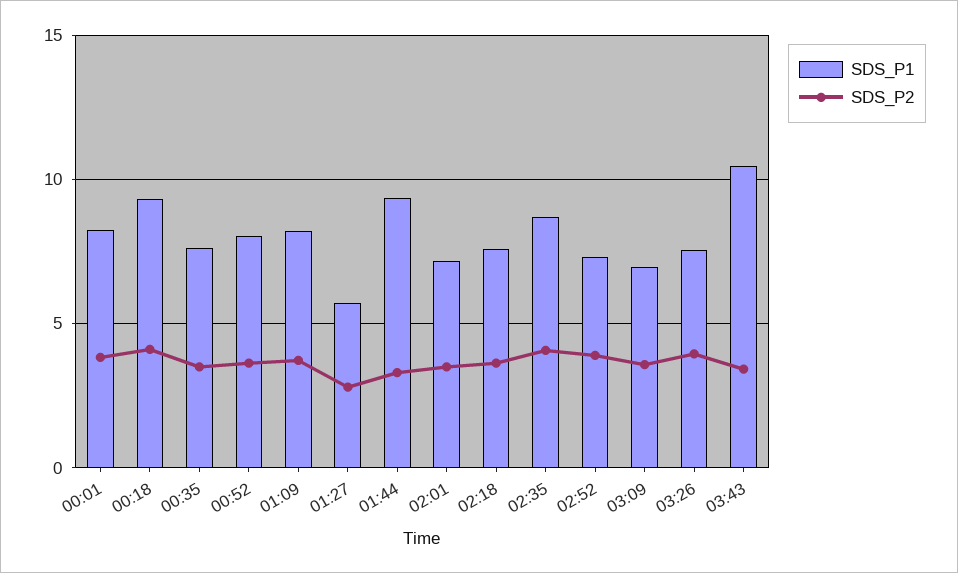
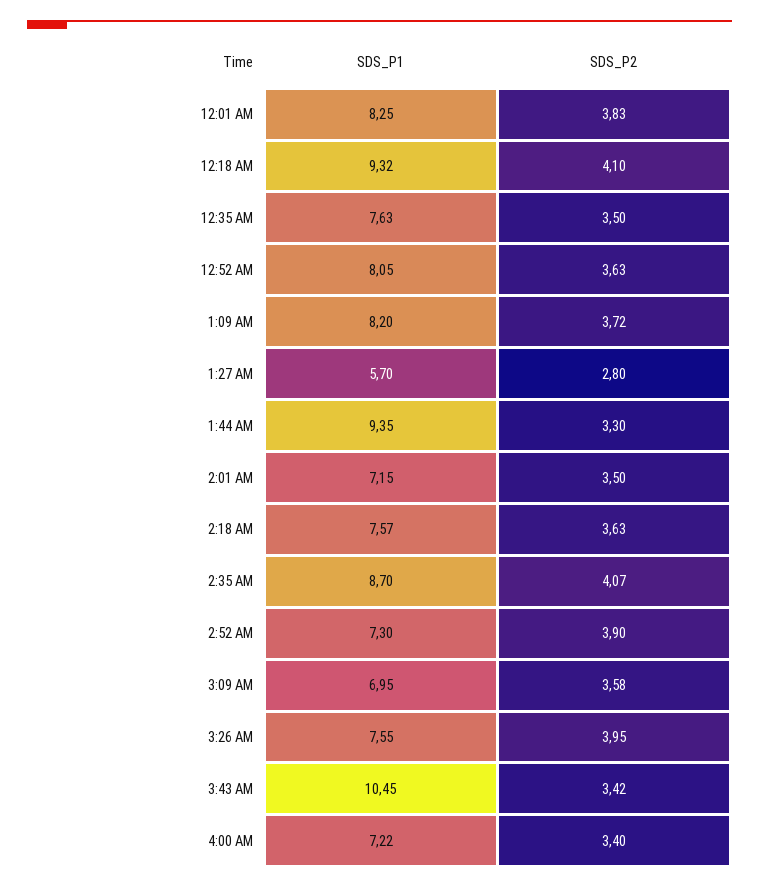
SDS_P1, 4:00 AM: none -> 7.22
SDS_P2, 4:00 AM: none -> 3.4

